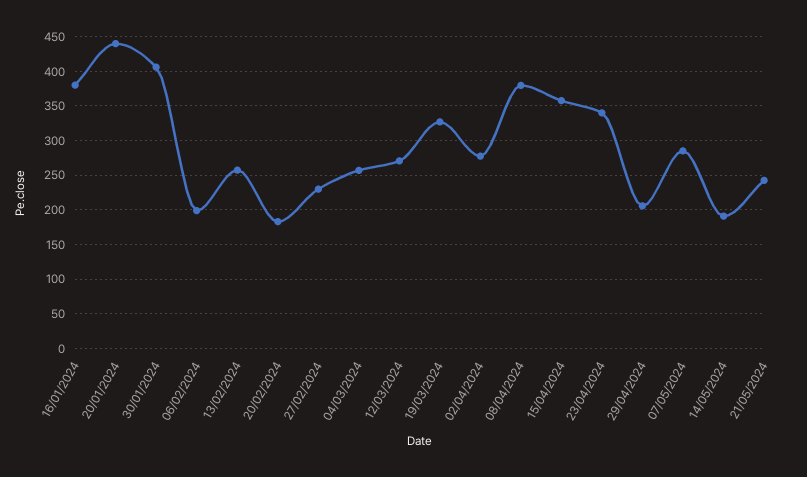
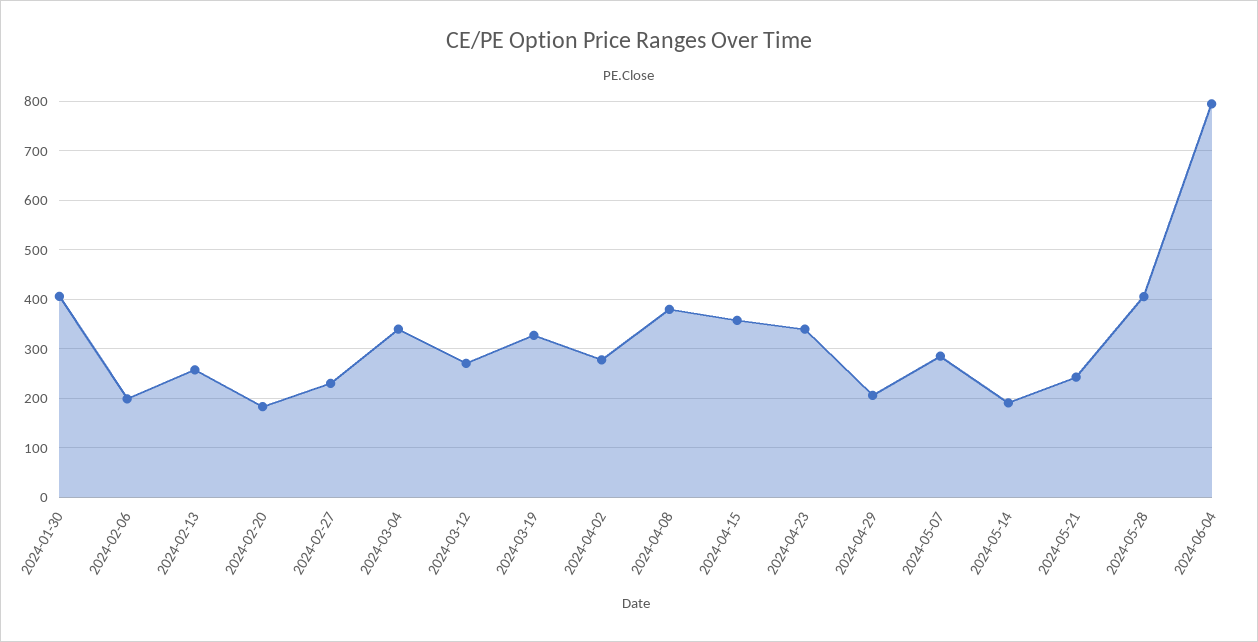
16/01/2024: 380 -> none
20/01/2024: 440 -> none
04/03/2024: 260 -> 340
2024-05-28: none -> 400
2024-06-04: none -> 800

